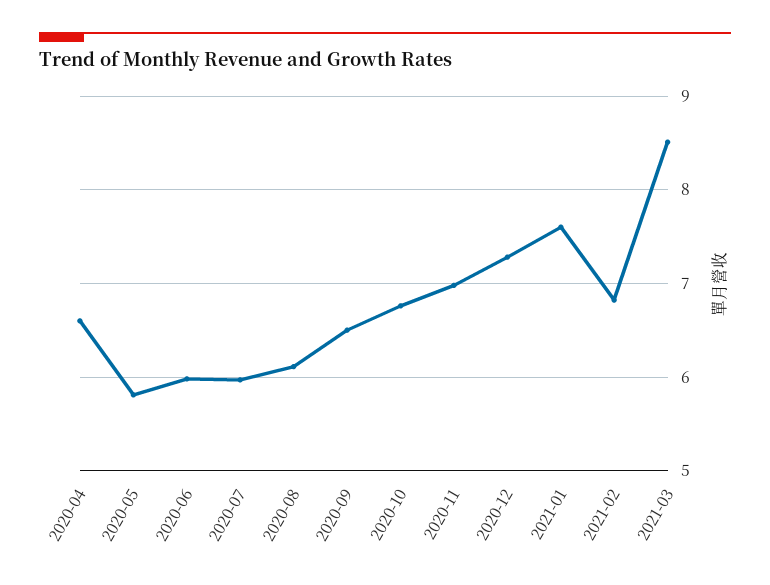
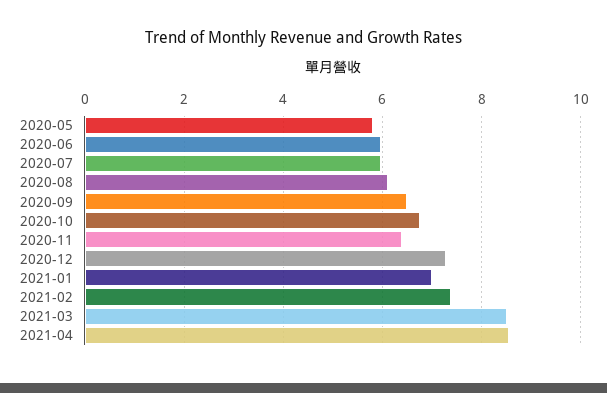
2020-04: 6.6 -> none
2020-11: 7 -> 6.4
2021-01: 7.6 -> 7
2021-02: 6.8 -> 7.4
2021-04: none -> 8.6

